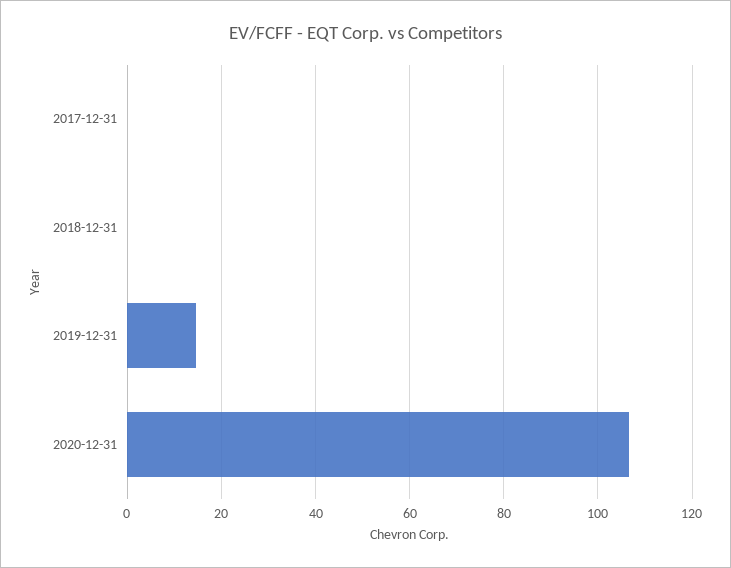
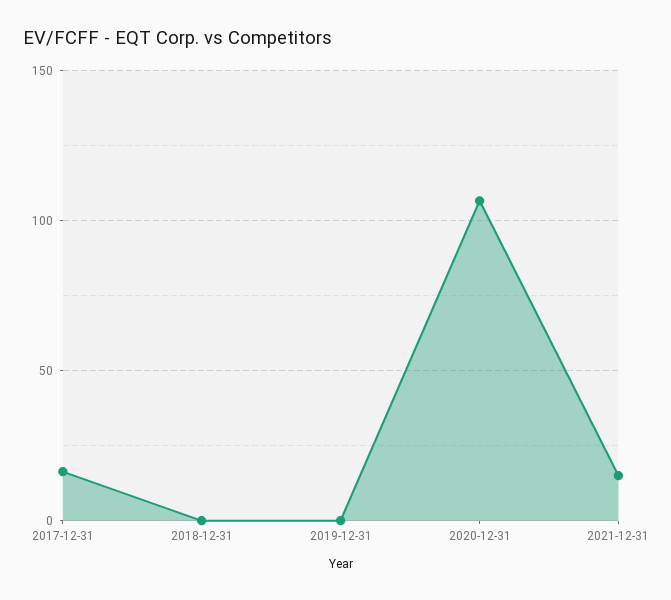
2017-12-31: 0 -> 15
2019-12-31: 14 -> 0
2021-12-31: none -> 15

